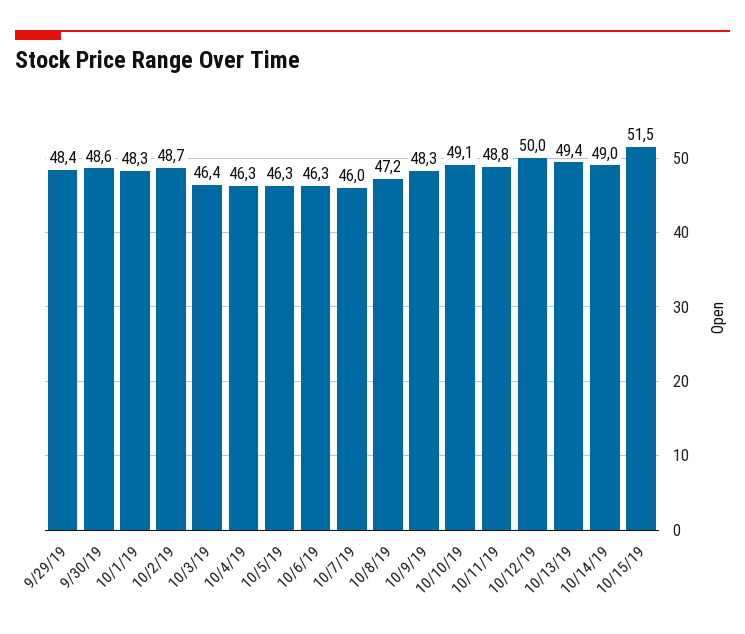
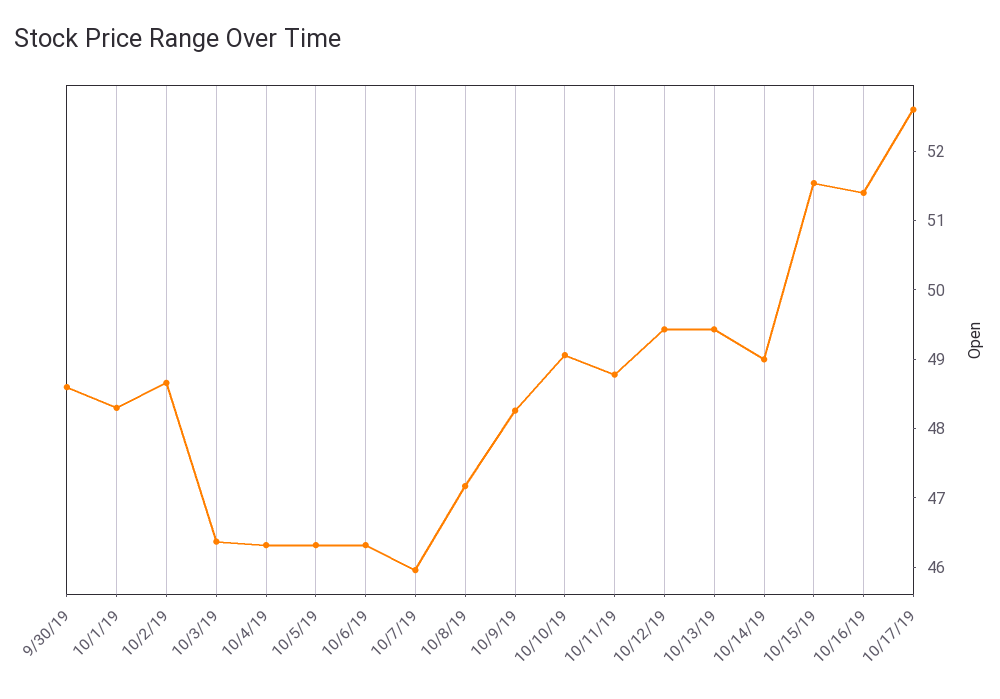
9/29/19: 48.4 -> none
10/12/19: 50 -> 49.4
10/16/19: none -> 51.4
10/17/19: none -> 52.6

